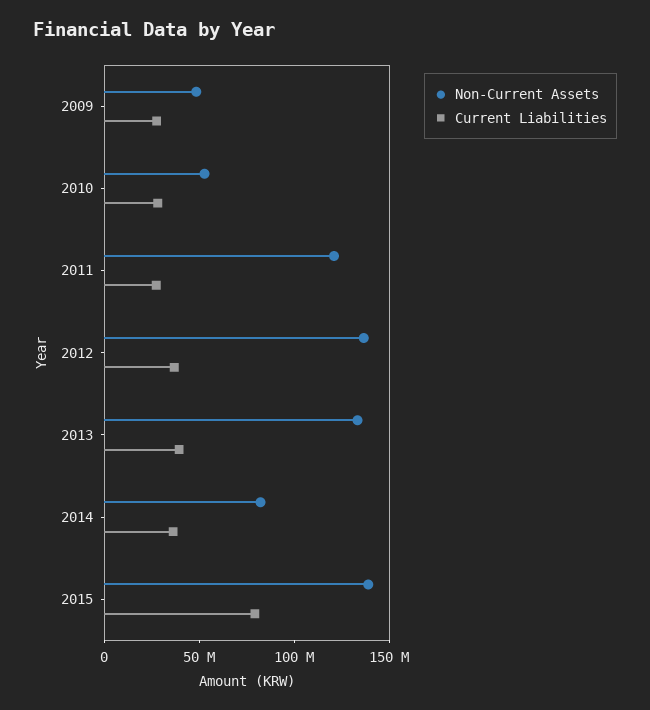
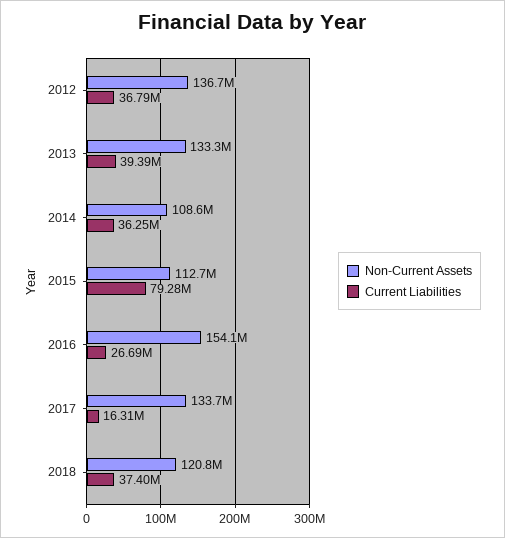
Non-Current Assets, 2009: 50000000 -> none
Current Liabilities, 2009: 30000000 -> none
Non-Current Assets, 2010: 50000000 -> none
Current Liabilities, 2010: 30000000 -> none
Non-Current Assets, 2011: 120000000 -> none
Current Liabilities, 2011: 30000000 -> none
Non-Current Assets, 2014: 80000000 -> 108600000
Non-Current Assets, 2015: 140000000 -> 112700000
Non-Current Assets, 2016: none -> 154100000
Current Liabilities, 2016: none -> 26690000
Non-Current Assets, 2017: none -> 133700000
Current Liabilities, 2017: none -> 16310000
Non-Current Assets, 2018: none -> 120800000
Current Liabilities, 2018: none -> 37400000

